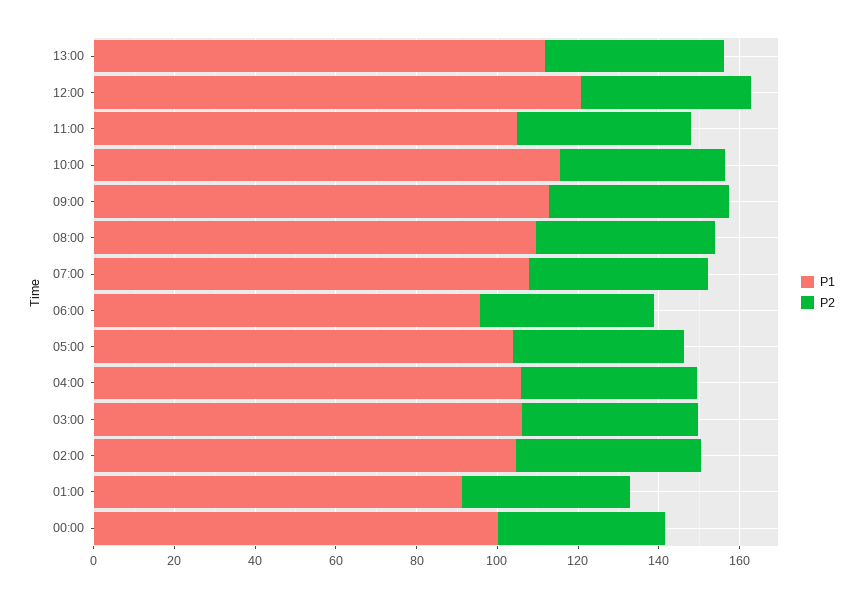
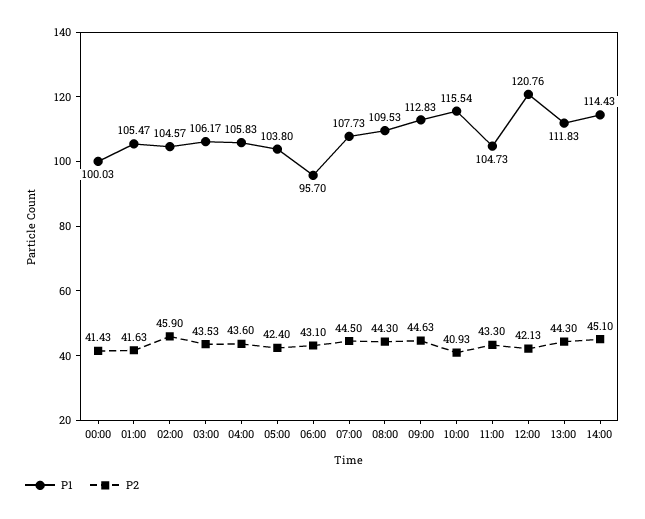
P1, 01:00: 90 -> 105.47
P1, 14:00: none -> 114.43
P2, 14:00: none -> 45.1

